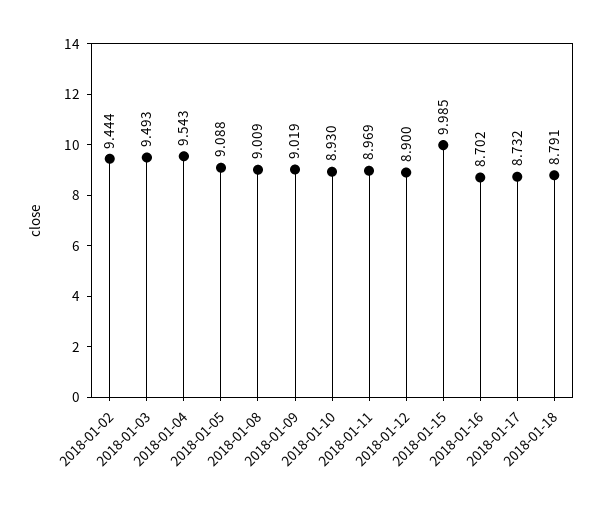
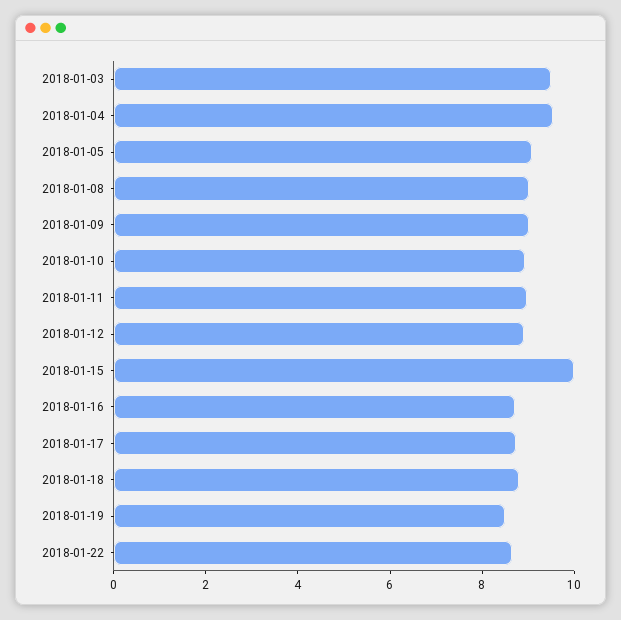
2018-01-02: 9.444 -> none
2018-01-19: none -> 8.5
2018-01-22: none -> 8.5

